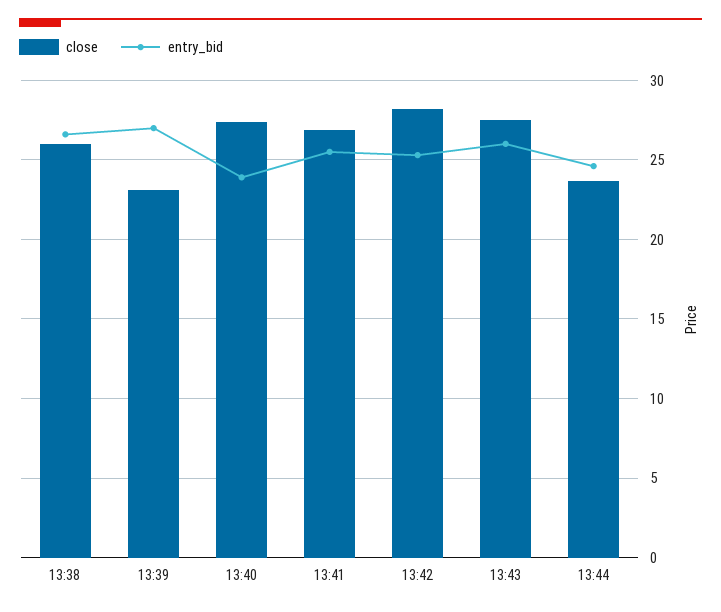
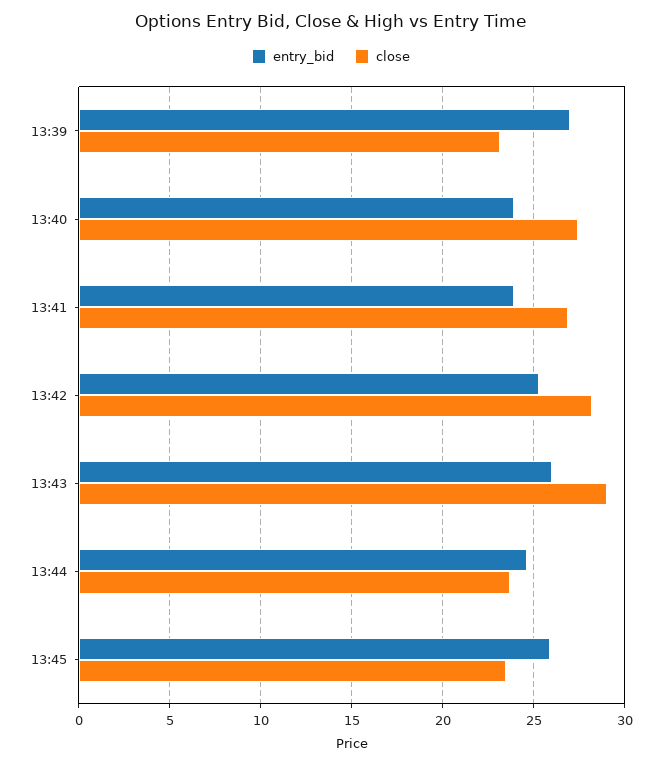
close, 13:38: 26 -> none
entry_bid, 13:38: 26.5 -> none
entry_bid, 13:41: 25.5 -> 24
close, 13:43: 27.5 -> 29
entry_bid, 13:45: none -> 26
close, 13:45: none -> 23.5

